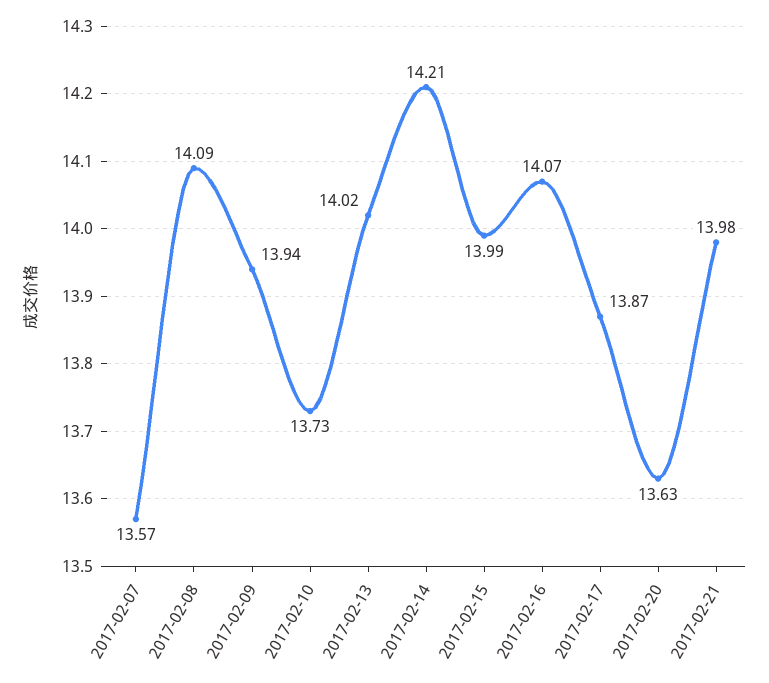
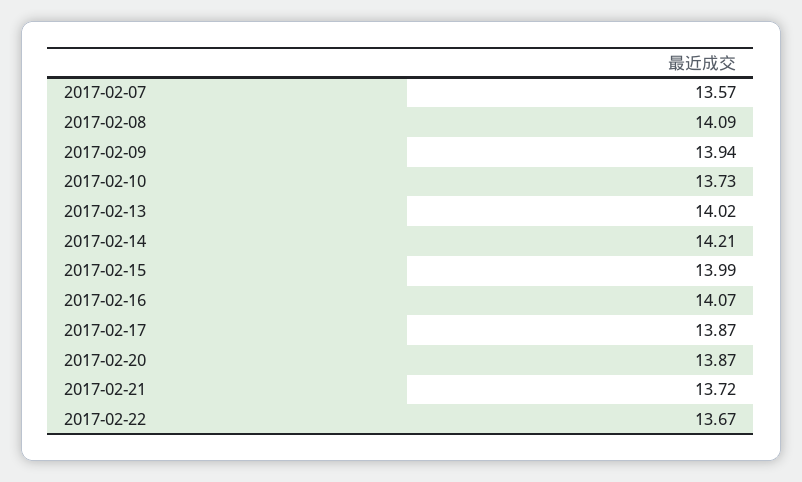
2017-02-20: 13.63 -> 13.87
2017-02-21: 13.98 -> 13.72
2017-02-22: none -> 13.67

